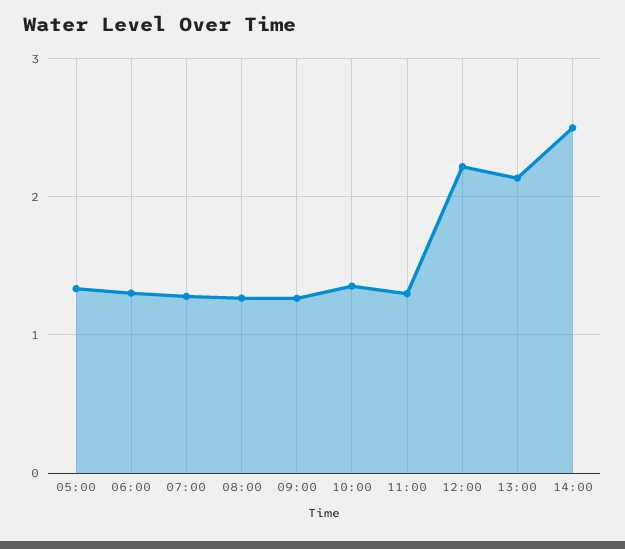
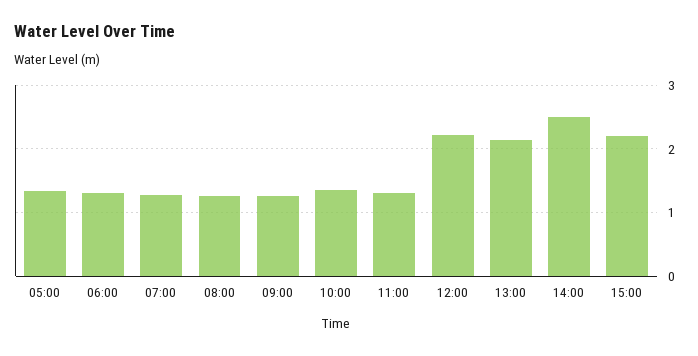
15:00: none -> 2.2

